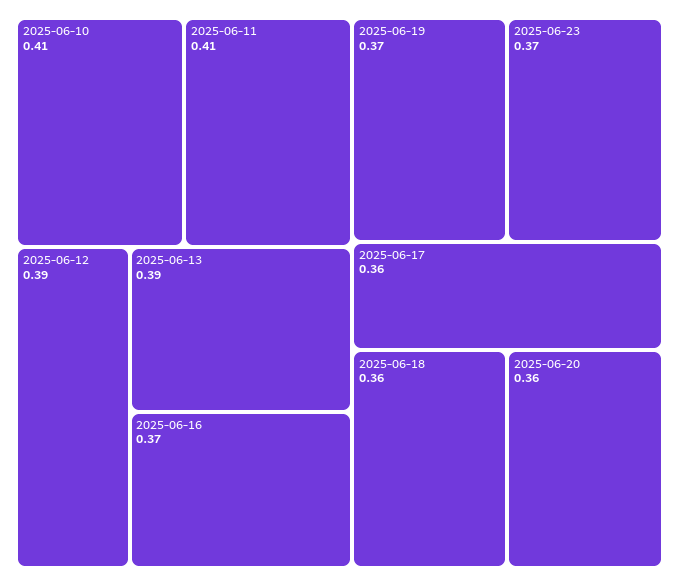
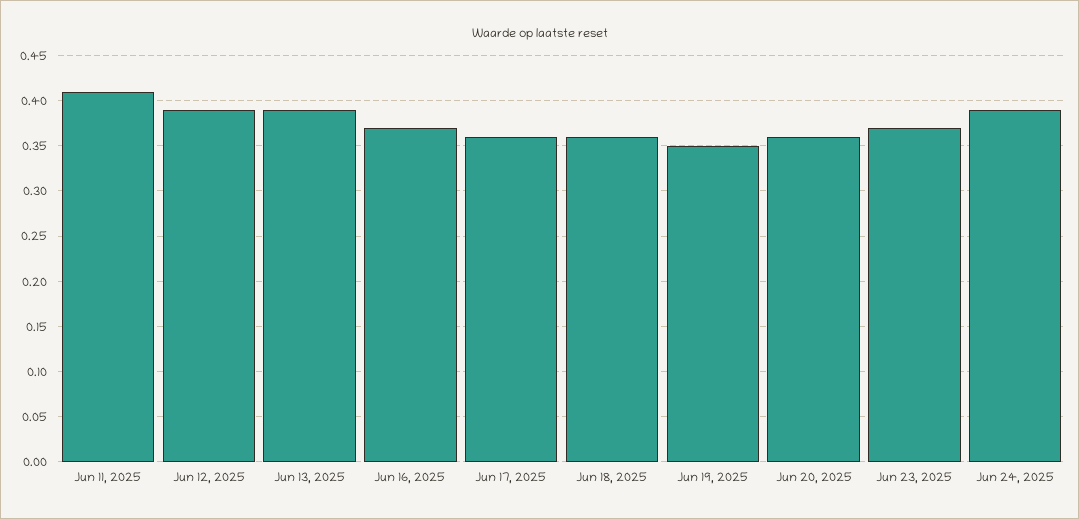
2025-06-10: 0.41 -> none
2025-06-19: 0.37 -> 0.35
Jun 24, 2025: none -> 0.39

